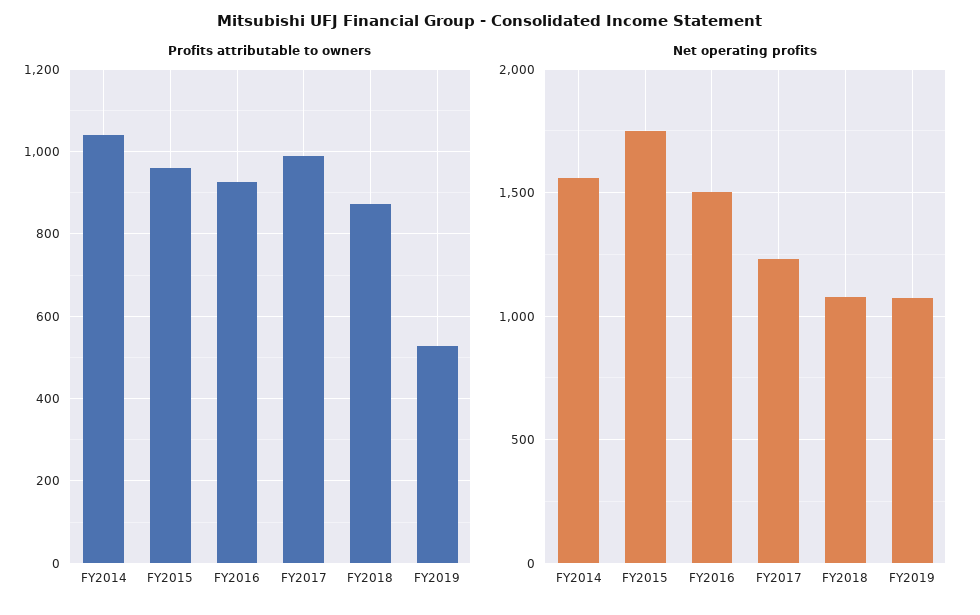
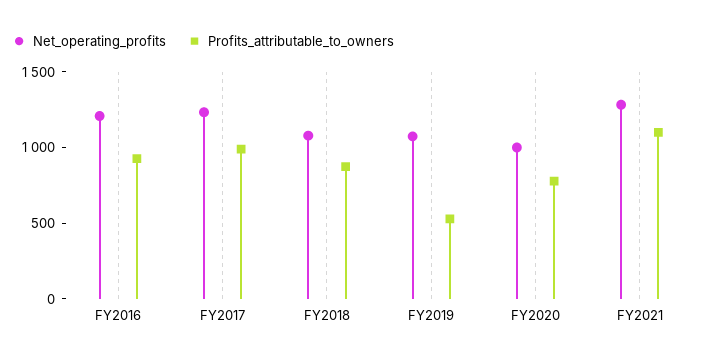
Profits attributable to owners, FY2014: 1040 -> none
Profits attributable to owners, FY2015: 960 -> none
Net operating profits, FY2014: 1550 -> none
Net operating profits, FY2015: 1750 -> none
Net operating profits, FY2016: 1500 -> 1200
Net operating profits, FY2020: none -> 1000
Profits attributable to owners, FY2020: none -> 800
Net operating profits, FY2021: none -> 1300
Profits attributable to owners, FY2021: none -> 1100

